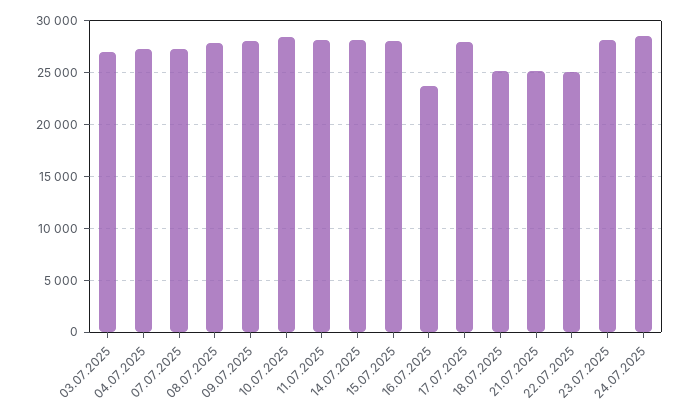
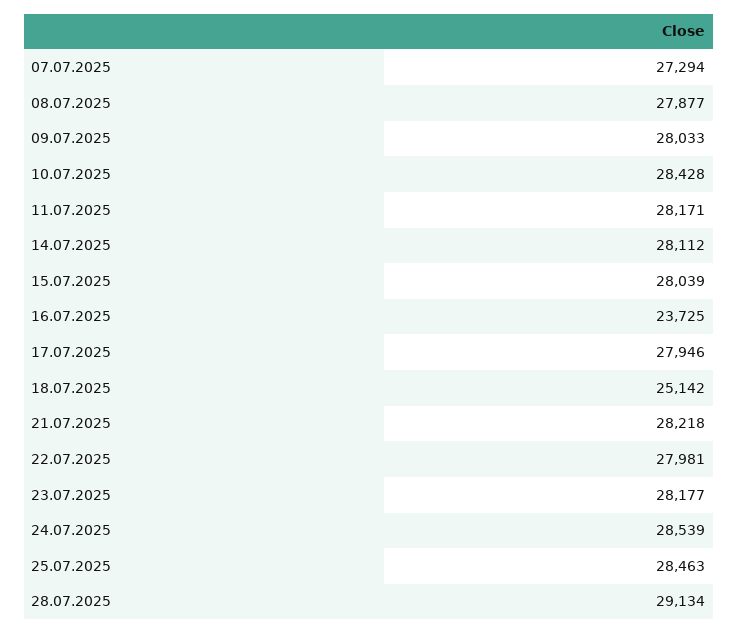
03.07.2025: 27000 -> none
04.07.2025: 27000 -> none
21.07.2025: 25000 -> 28218
22.07.2025: 25000 -> 27981
25.07.2025: none -> 28463
28.07.2025: none -> 29134

